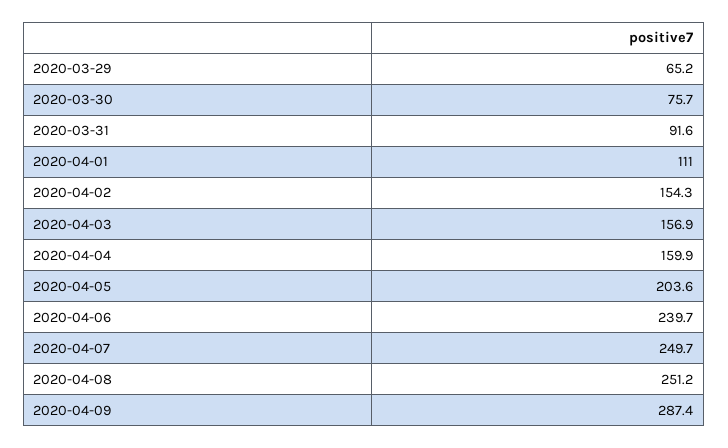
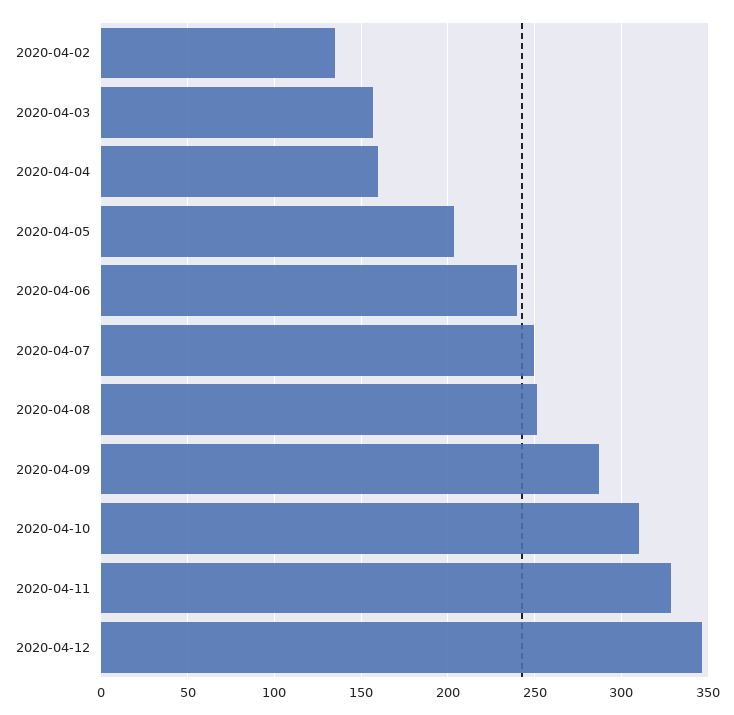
2020-03-29: 65.2 -> none
2020-03-30: 75.7 -> none
2020-03-31: 91.6 -> none
2020-04-01: 111 -> none
2020-04-02: 154.3 -> 135
2020-04-10: none -> 310
2020-04-11: none -> 330
2020-04-12: none -> 345

